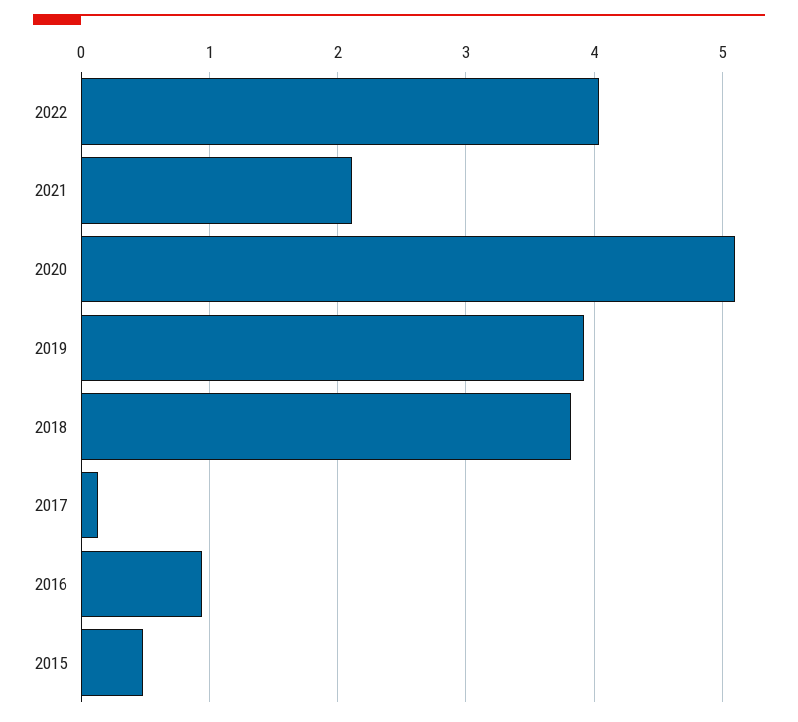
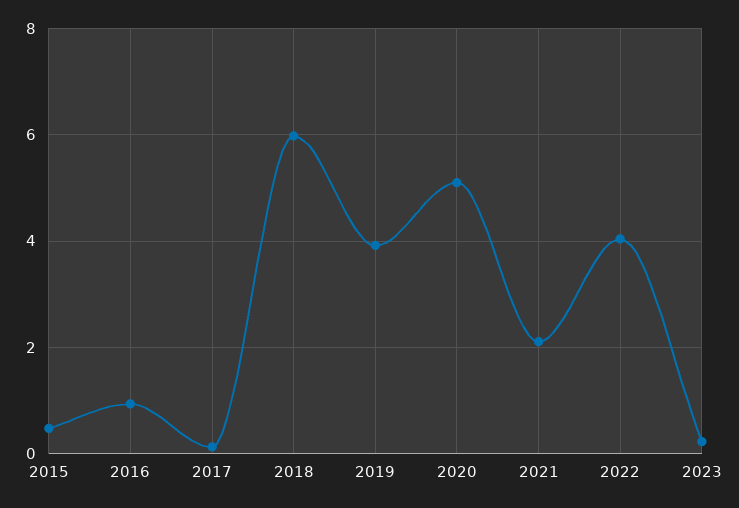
2018: 3.8 -> 6
2023: none -> 0.2

